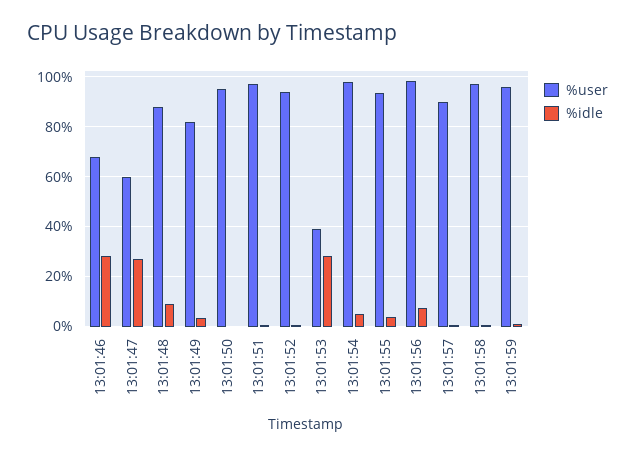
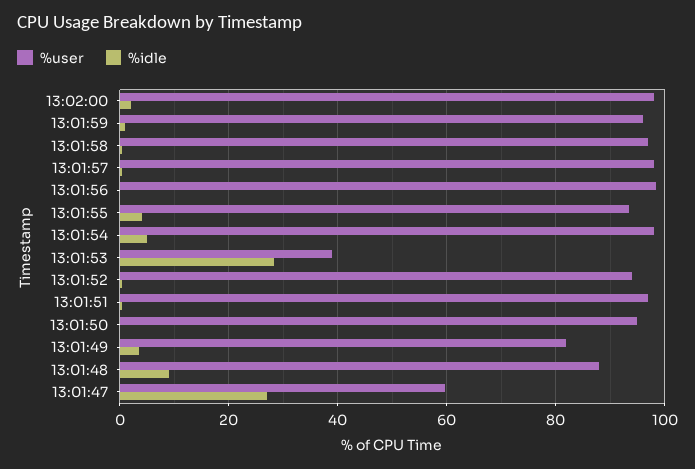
%user, 13:01:46: 67.5 -> none
%idle, 13:01:46: 27.5 -> none
%idle, 13:01:56: 7.5 -> 0
%user, 13:01:57: 90 -> 98
%user, 13:02:00: none -> 98
%idle, 13:02:00: none -> 2

